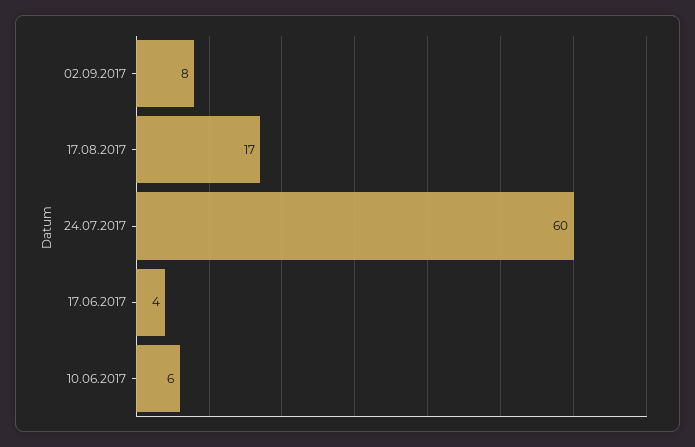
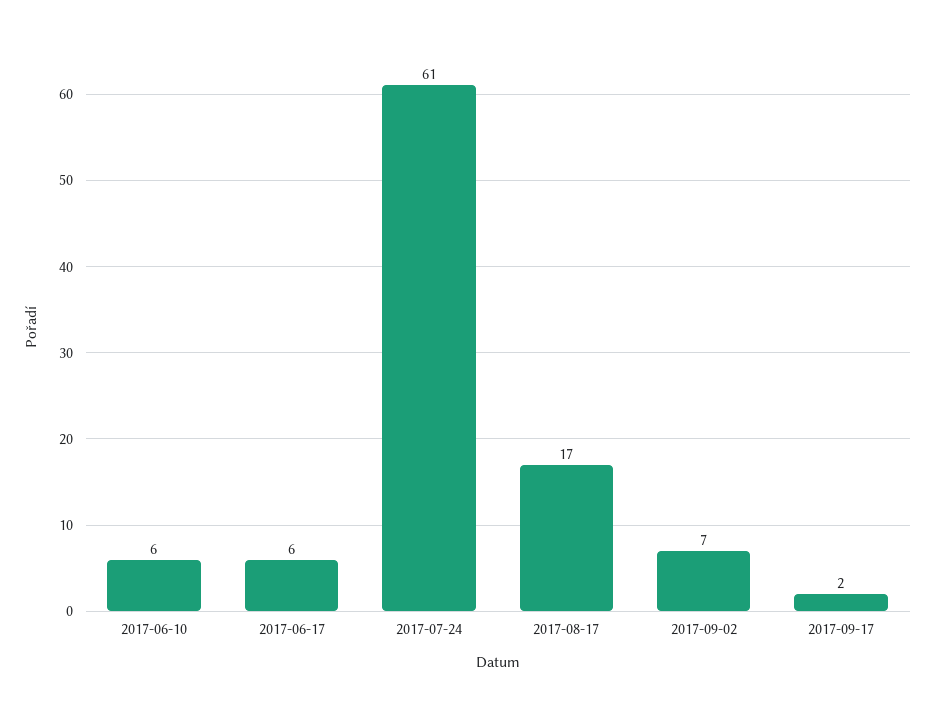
02.09.2017: 8 -> 7
24.07.2017: 60 -> 61
17.06.2017: 4 -> 6
2017-09-17: none -> 2

